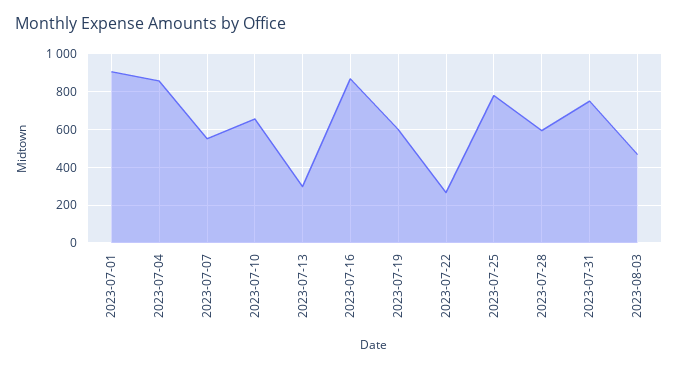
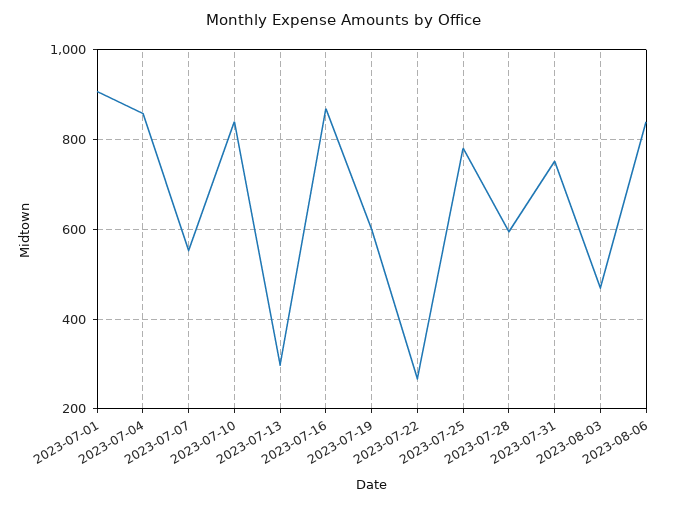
2023-07-10: 650 -> 840
2023-08-06: none -> 840

